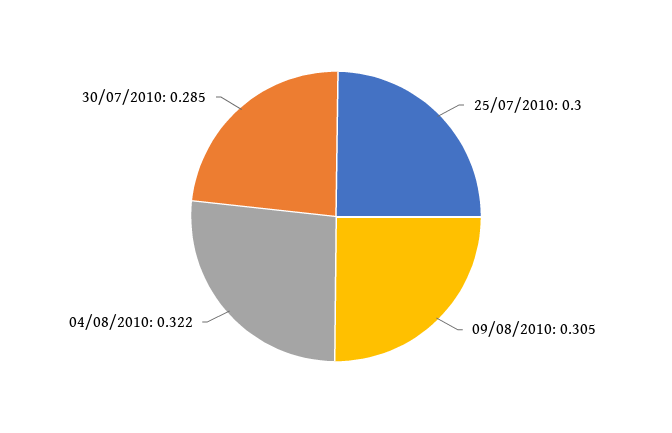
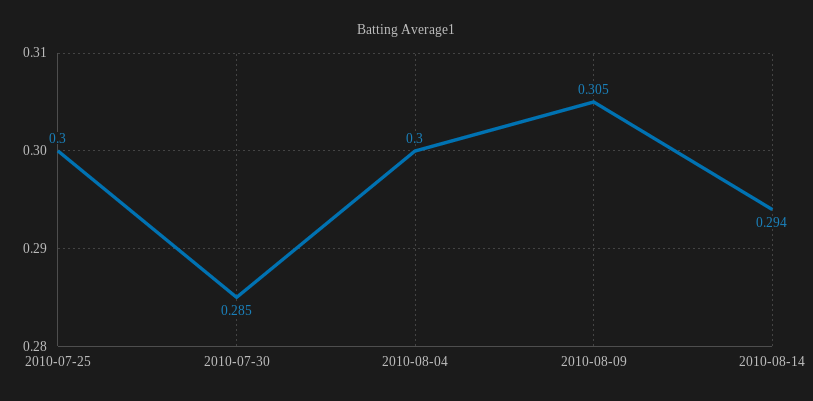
04/08/2010: 0.322 -> 0.3
2010-08-14: none -> 0.294

